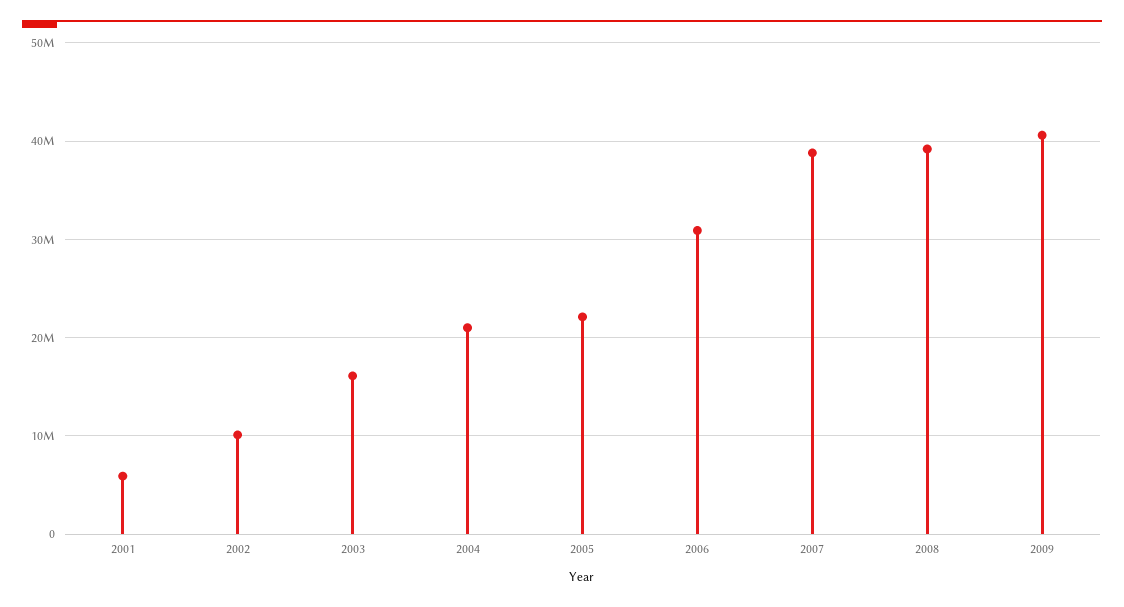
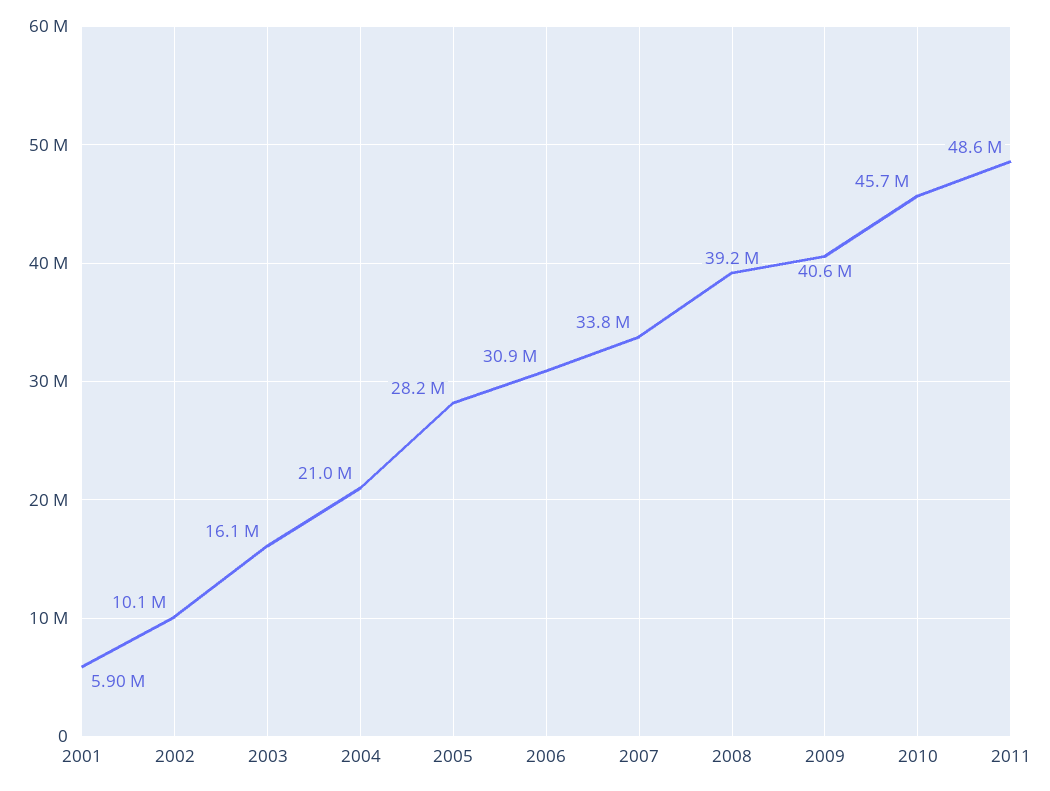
2005: 22000000 -> 28200000
2007: 39000000 -> 33800000
2010: none -> 45700000
2011: none -> 48600000

